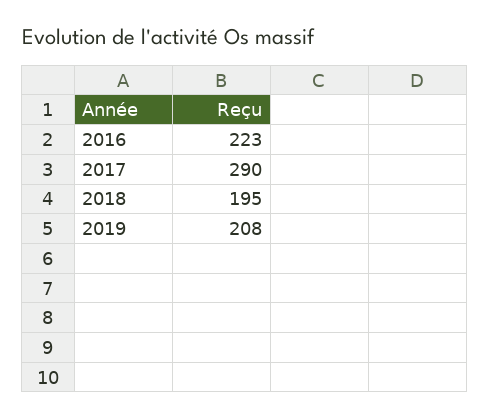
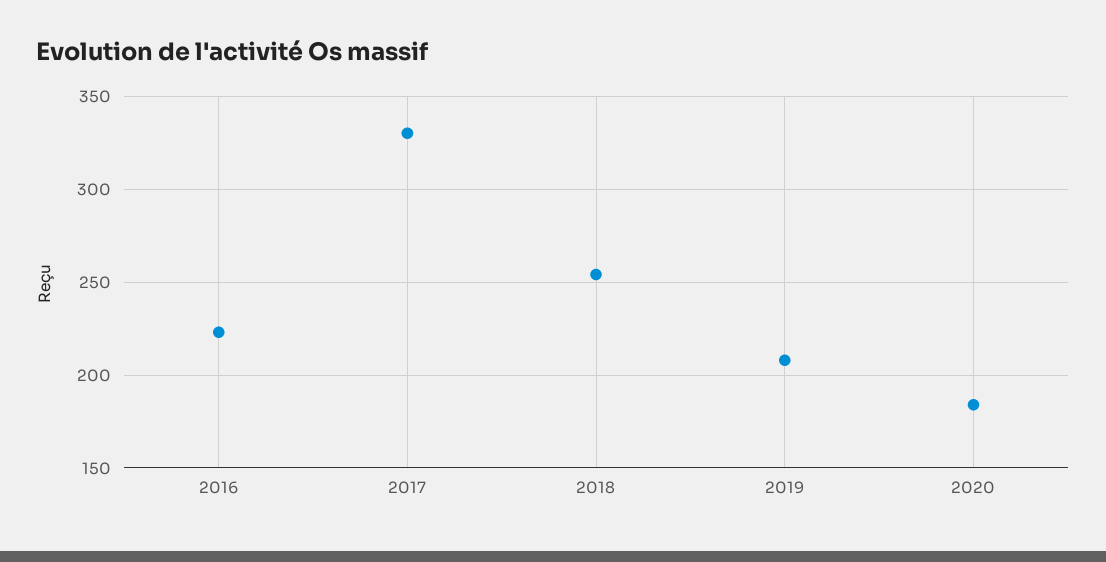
2017: 290 -> 330
2018: 195 -> 255
2020: none -> 185

